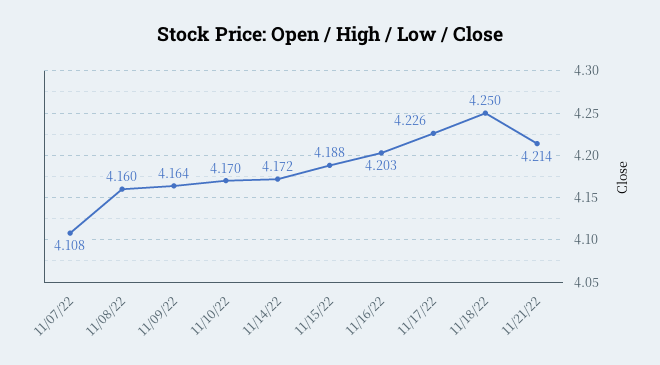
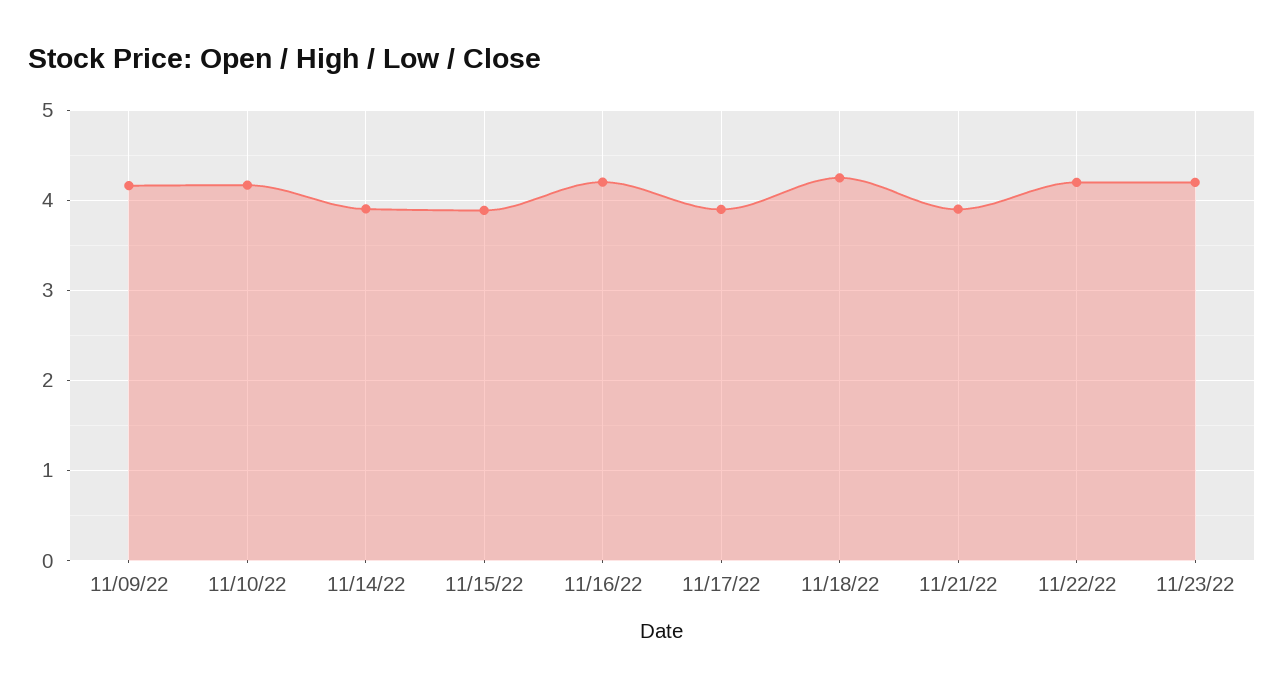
11/07/22: 4.108 -> none
11/08/22: 4.16 -> none
11/14/22: 4.172 -> 3.9
11/15/22: 4.188 -> 3.9
11/17/22: 4.226 -> 3.9
11/21/22: 4.214 -> 3.9
11/22/22: none -> 4.2
11/23/22: none -> 4.2

